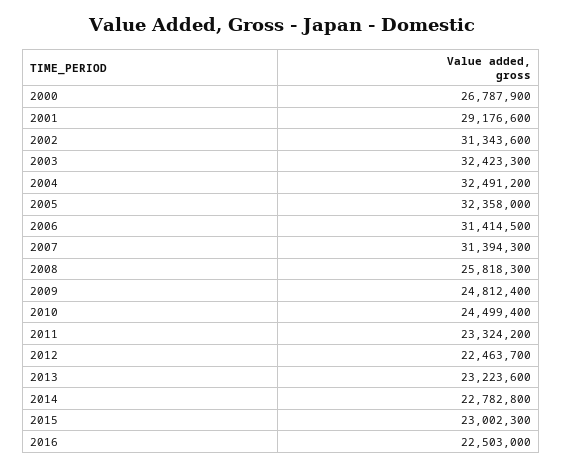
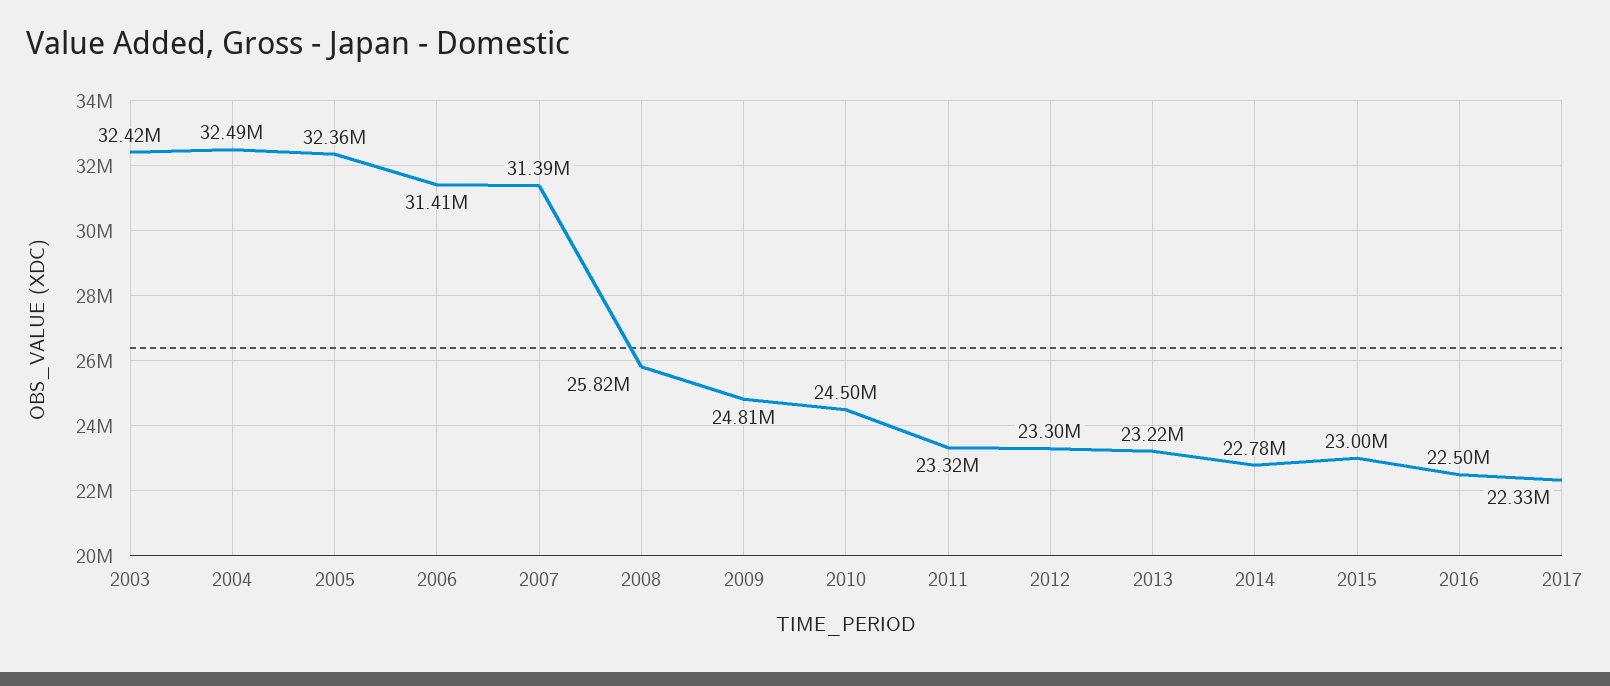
2000: 26787900 -> none
2001: 29176600 -> none
2002: 31343600 -> none
2012: 22463700 -> 23300000
2017: none -> 22330000

